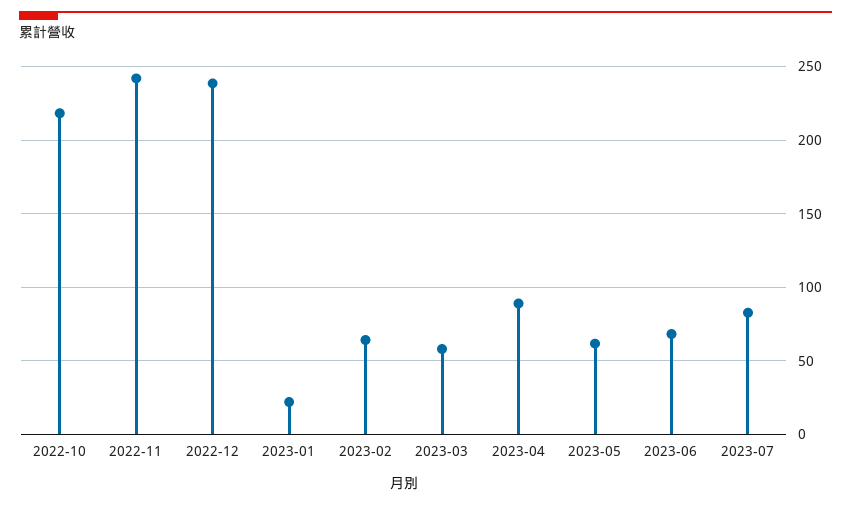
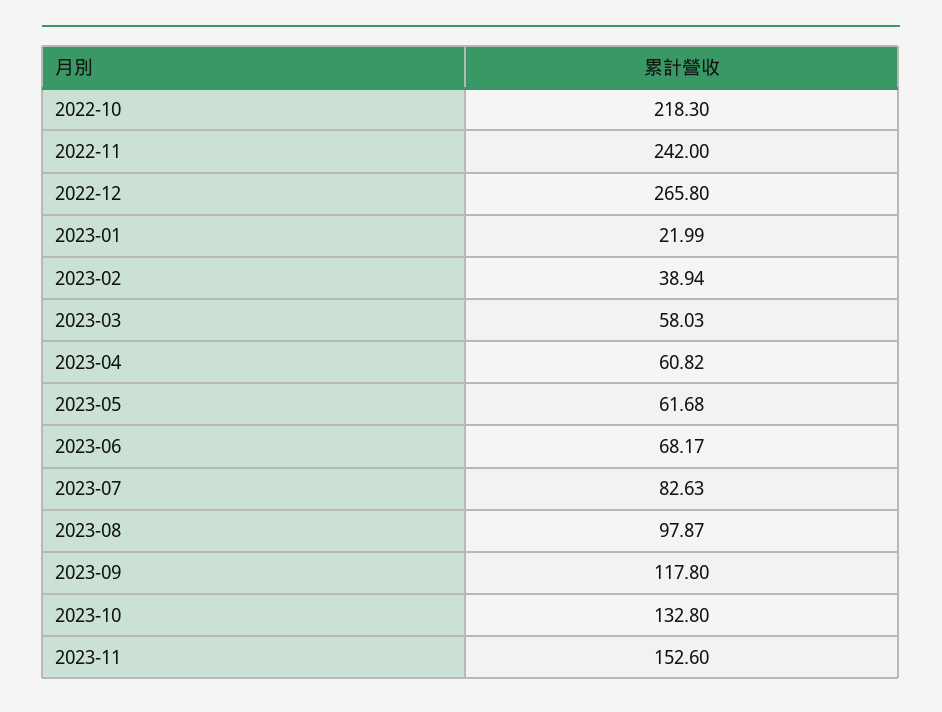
2022-12: 240 -> 265.8
2023-02: 65 -> 38.94
2023-04: 90 -> 60.82
2023-08: none -> 97.87
2023-09: none -> 117.8
2023-10: none -> 132.8
2023-11: none -> 152.6

